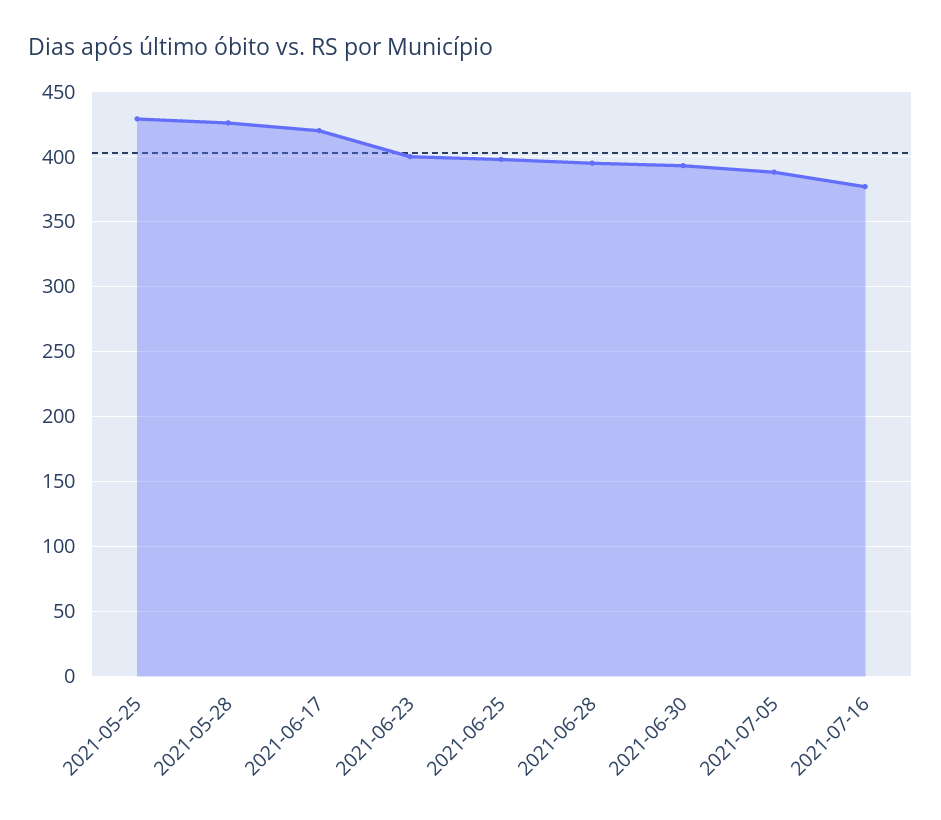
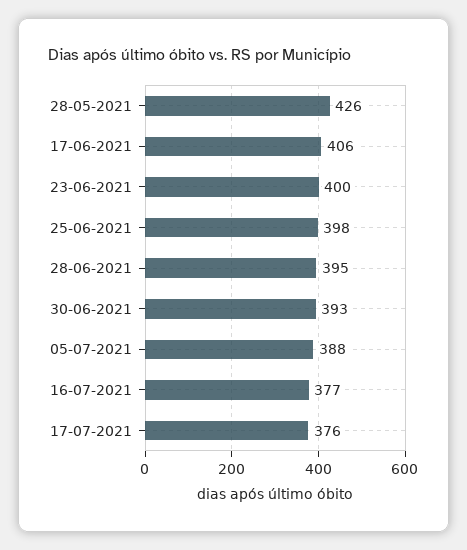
2021-05-25: 430 -> none
2021-06-17: 420 -> 406
17-07-2021: none -> 376

